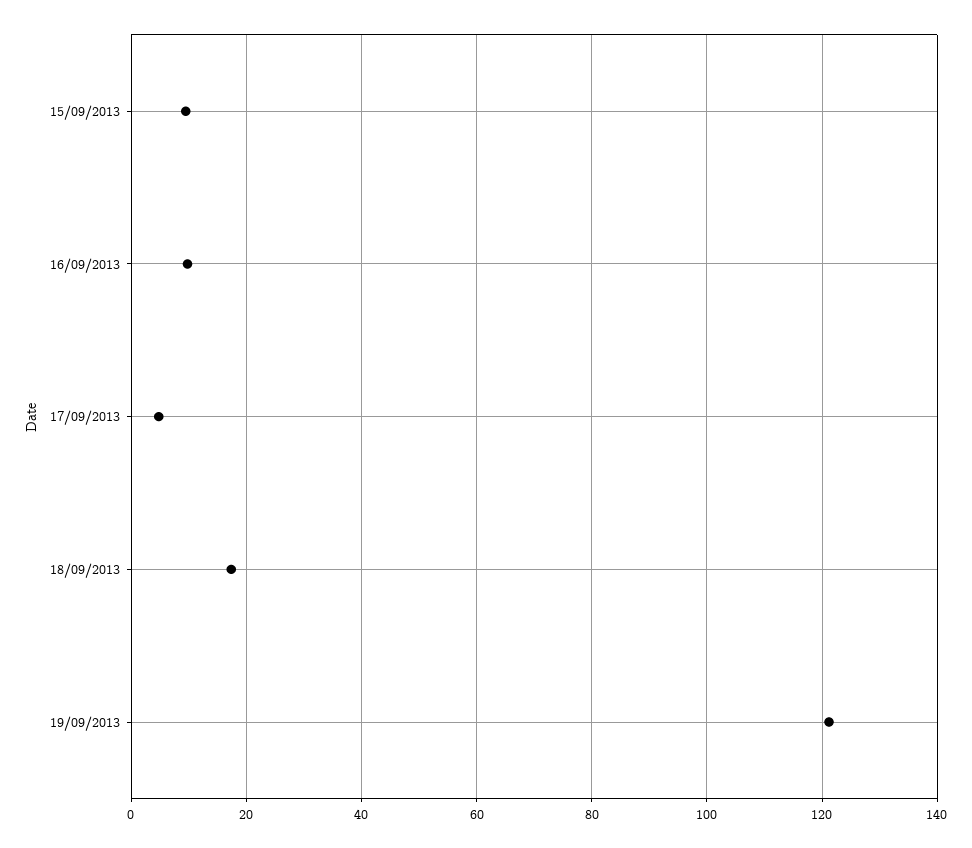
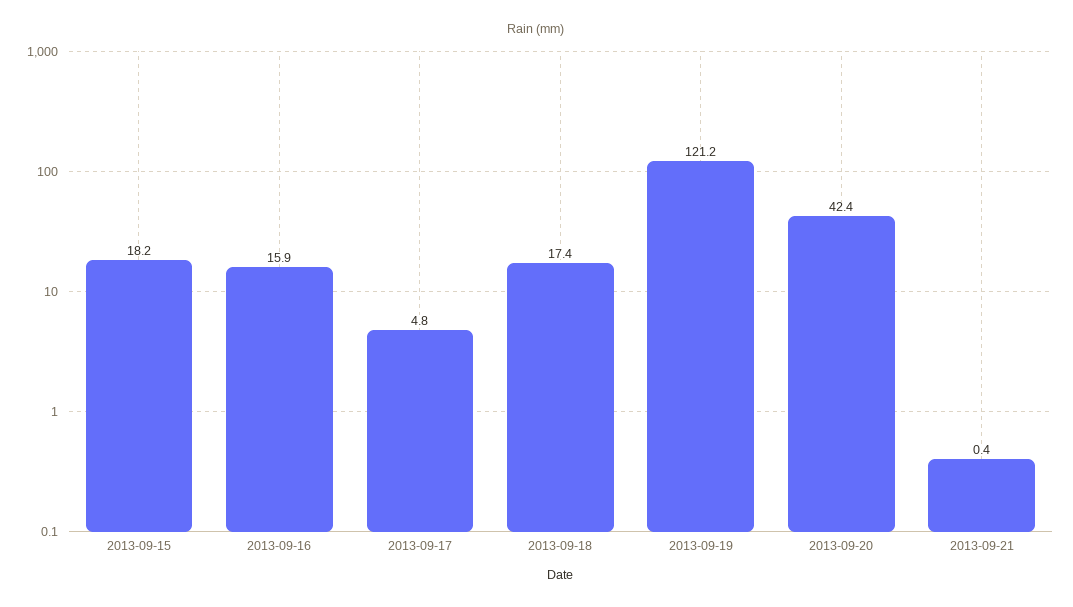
15/09/2013: 10 -> 18.2
16/09/2013: 10 -> 15.9
2013-09-20: none -> 42.4
2013-09-21: none -> 0.4

